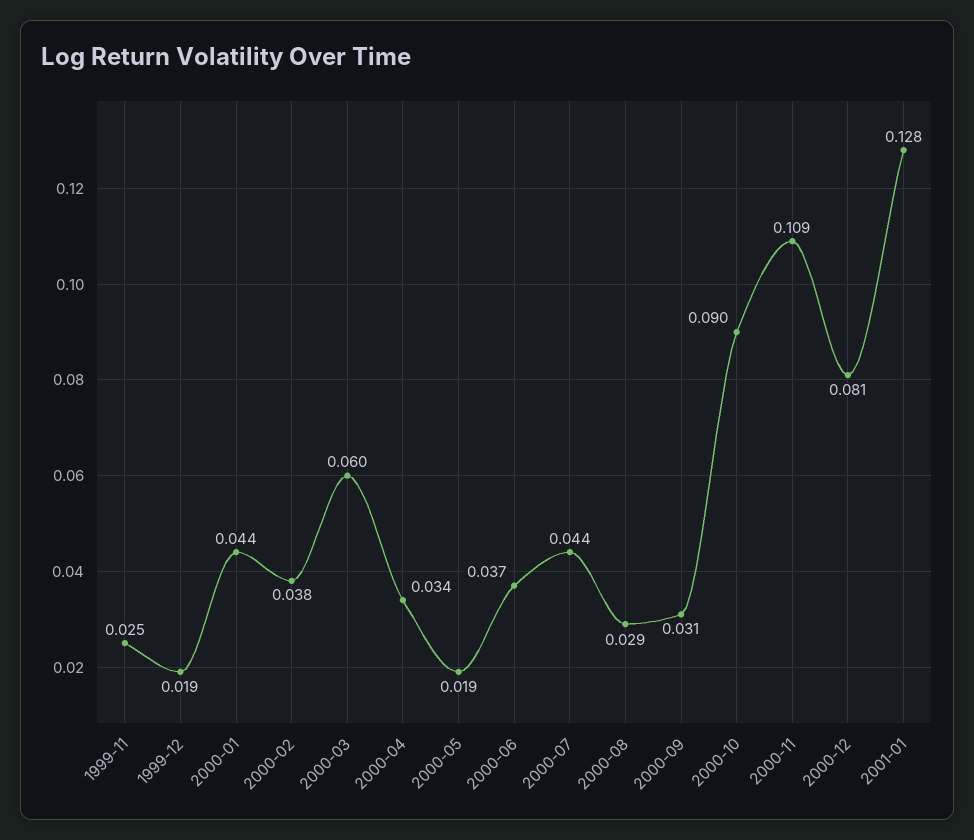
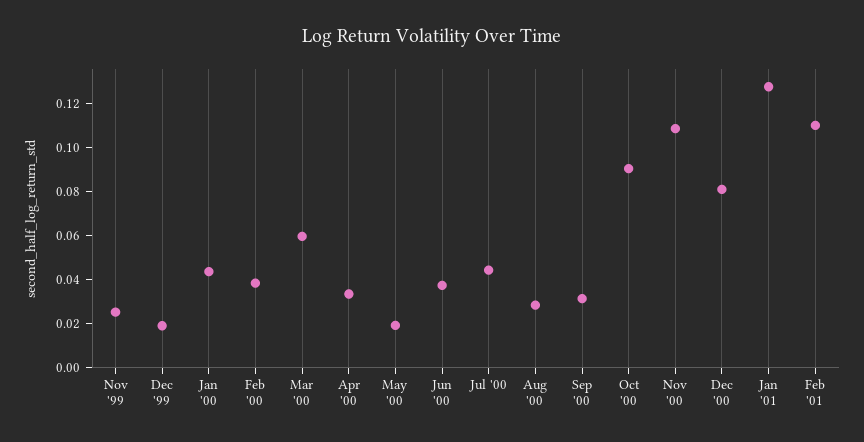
Feb '01: none -> 0.11

